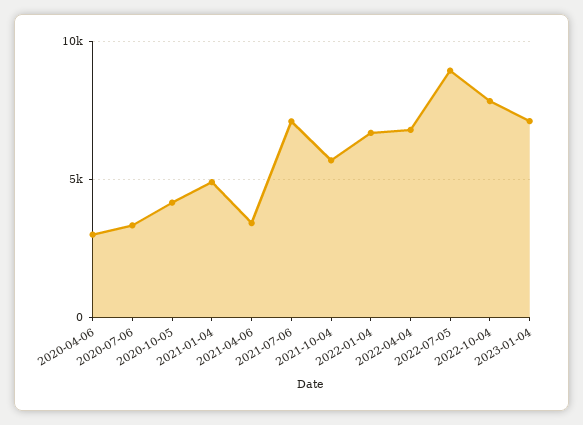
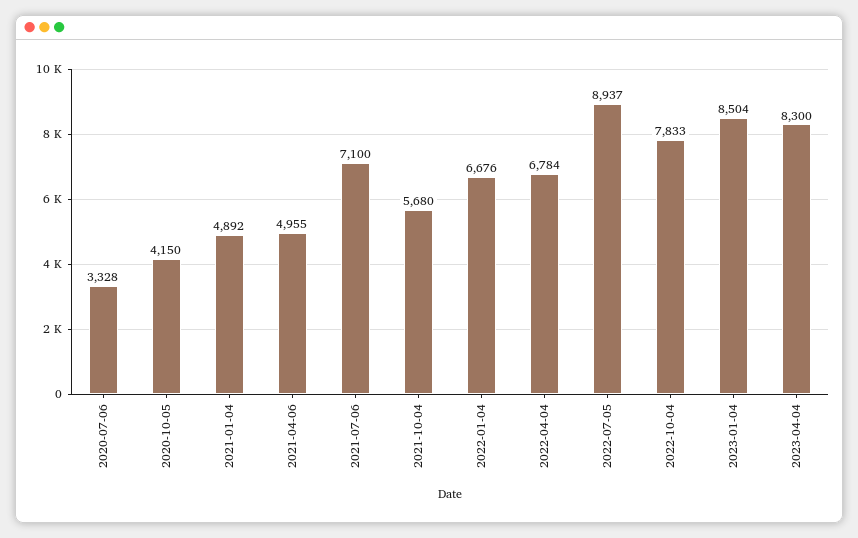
2020-04-06: 3000 -> none
2021-04-06: 3500 -> 4955
2023-01-04: 7000 -> 8504
2023-04-04: none -> 8300

